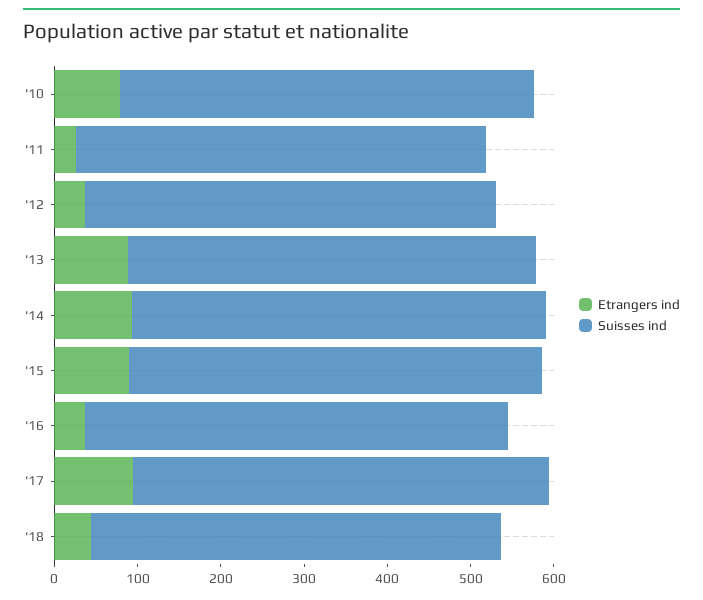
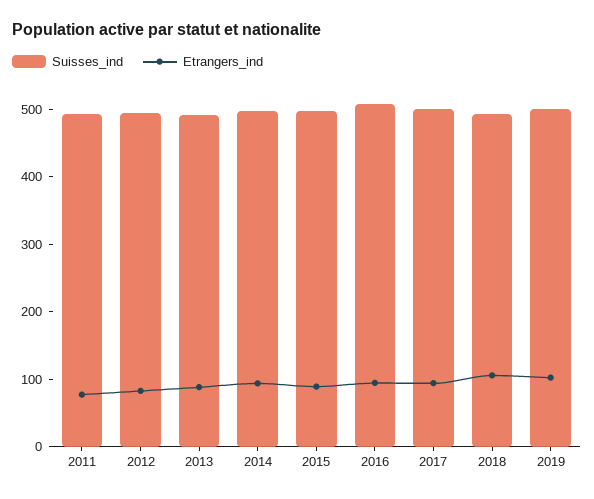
Etrangers ind, '10: 80 -> none
Suisses ind, '10: 500 -> none
Etrangers ind, '11: 20 -> 80
Etrangers ind, '12: 40 -> 80
Etrangers ind, '16: 40 -> 100
Etrangers ind, '18: 40 -> 100
Suisses ind, 2019: none -> 500
Etrangers ind, 2019: none -> 100

